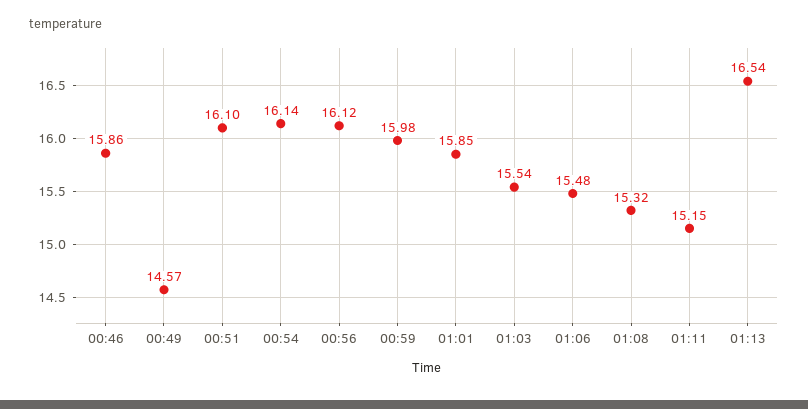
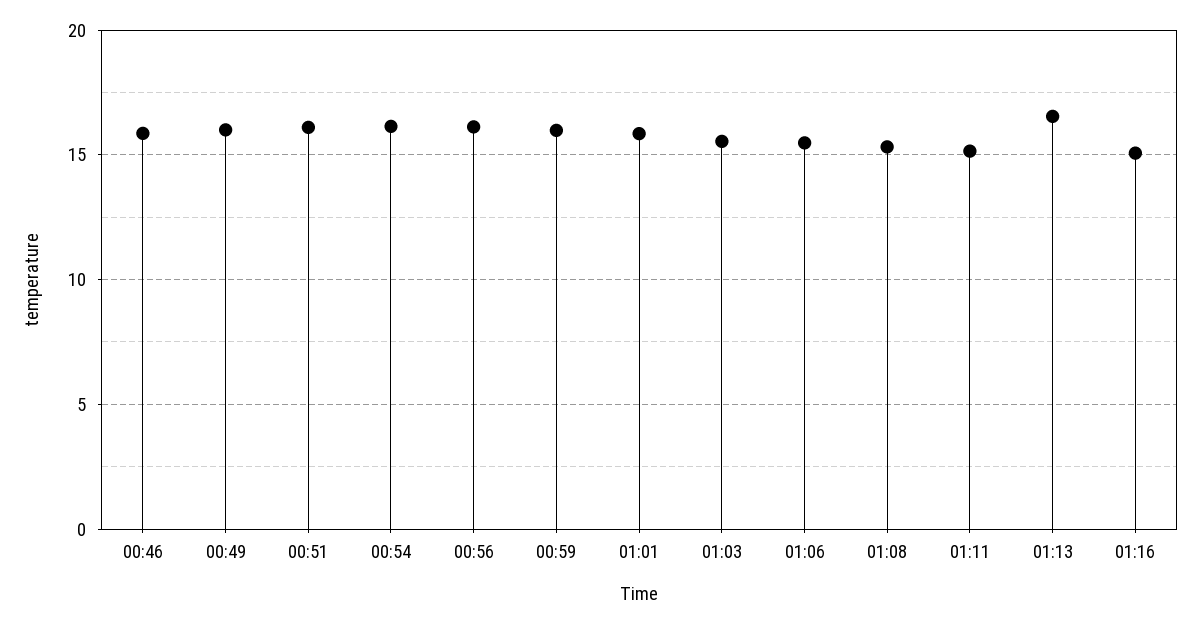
00:49: 14.57 -> 16
01:16: none -> 15

